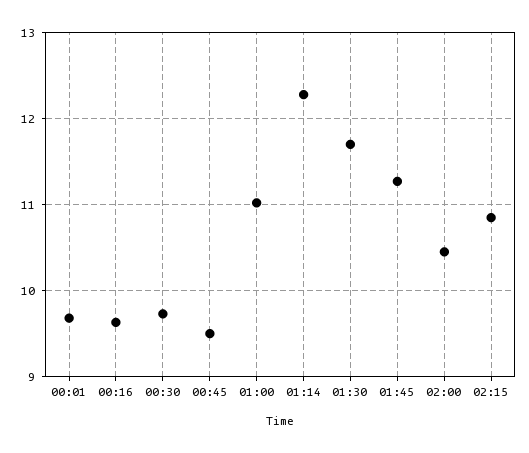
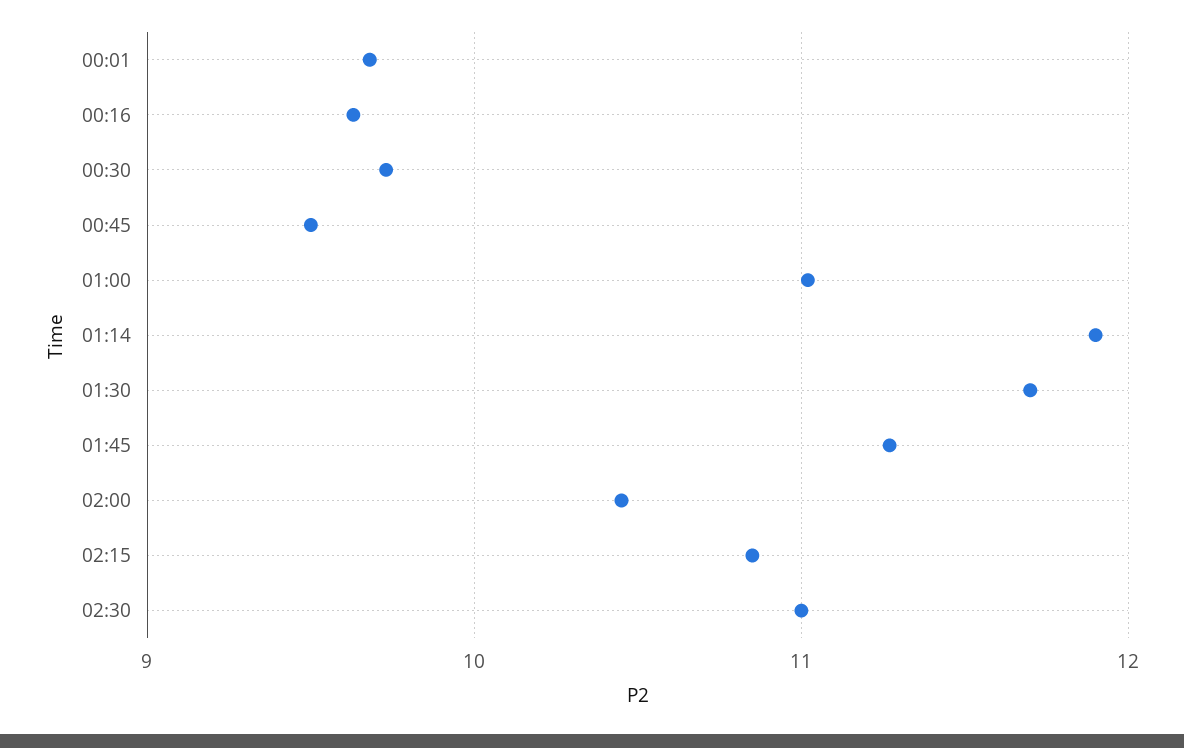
01:14: 12.3 -> 11.9
02:30: none -> 11

